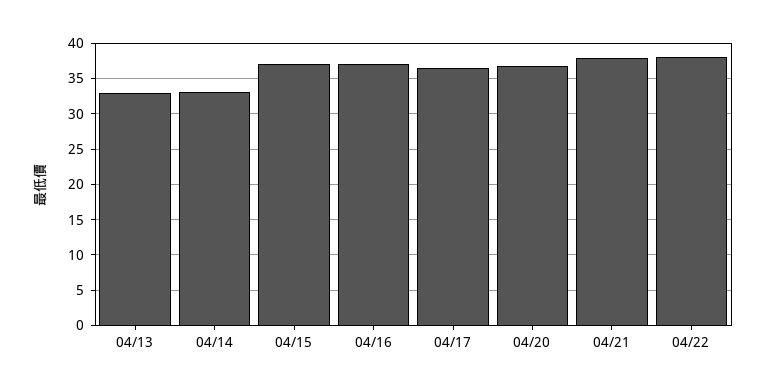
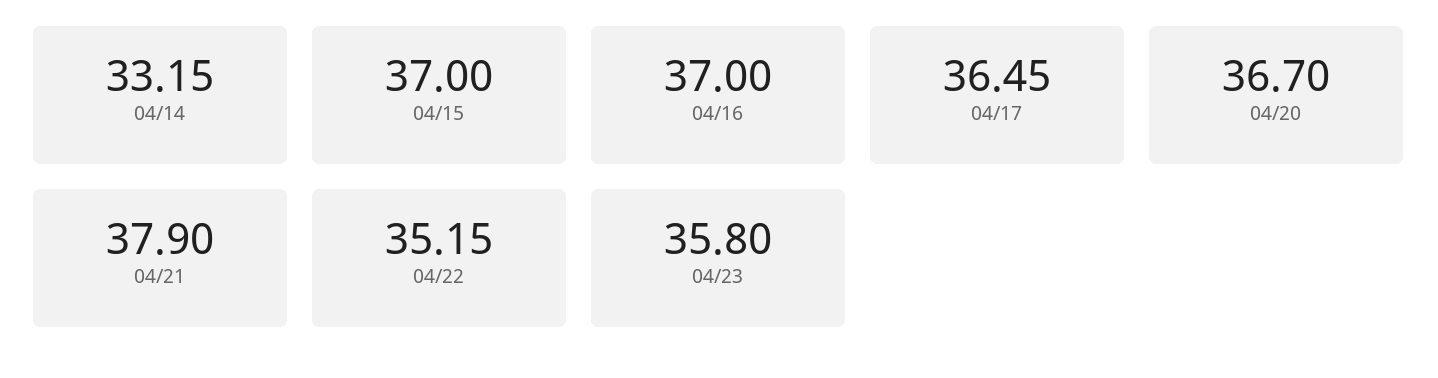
04/13: 33 -> none
04/22: 38 -> 35.15
04/23: none -> 35.8

